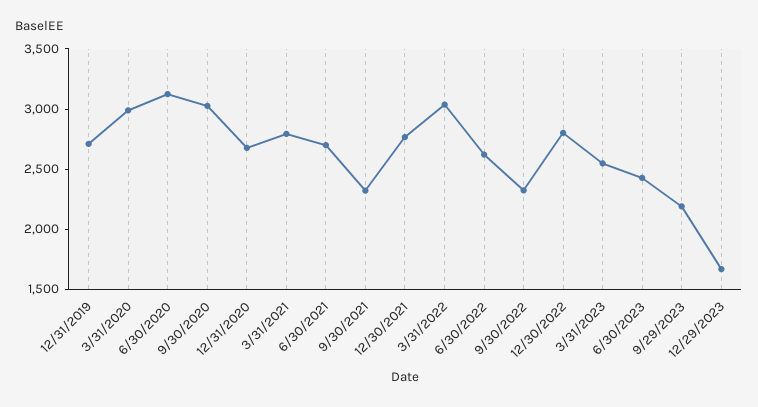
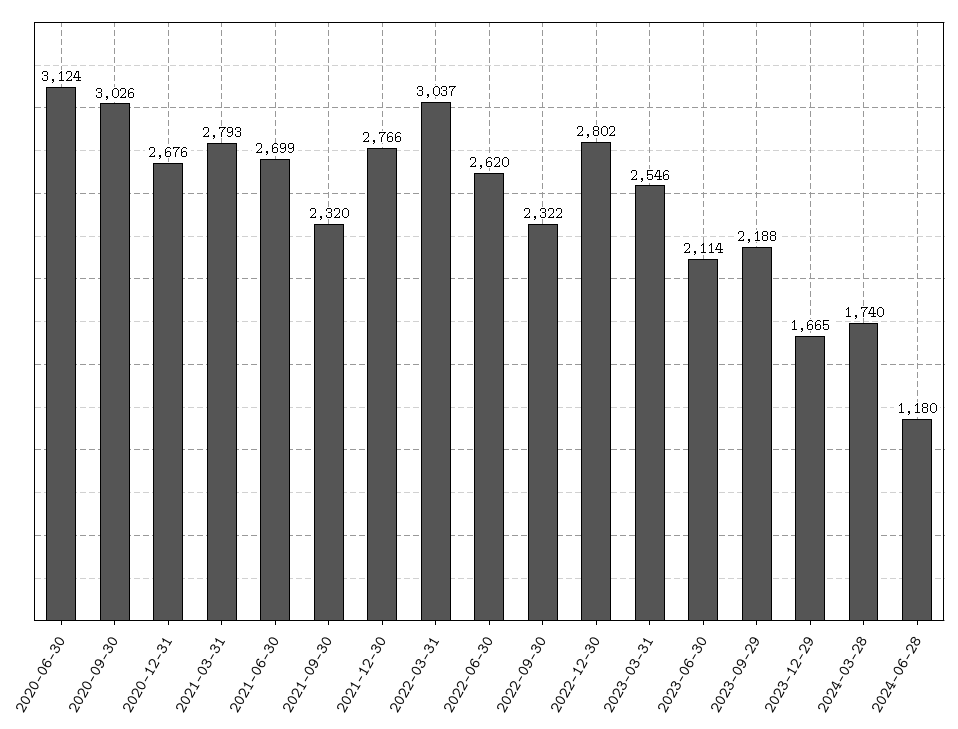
12/31/2019: 2700 -> none
3/31/2020: 3000 -> none
6/30/2023: 2400 -> 2114
2024-03-28: none -> 1740
2024-06-28: none -> 1180

